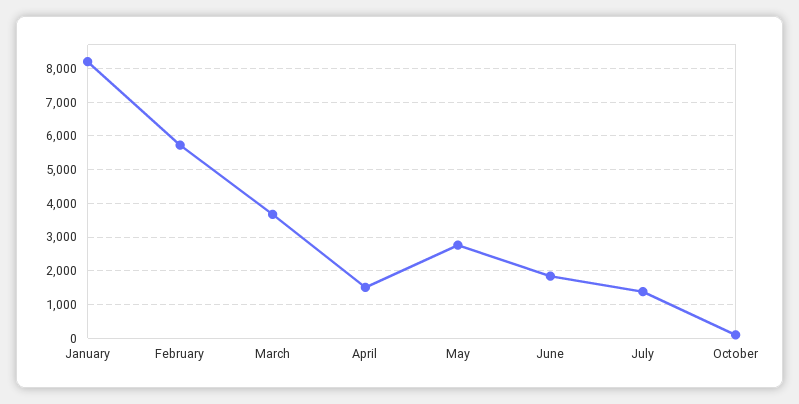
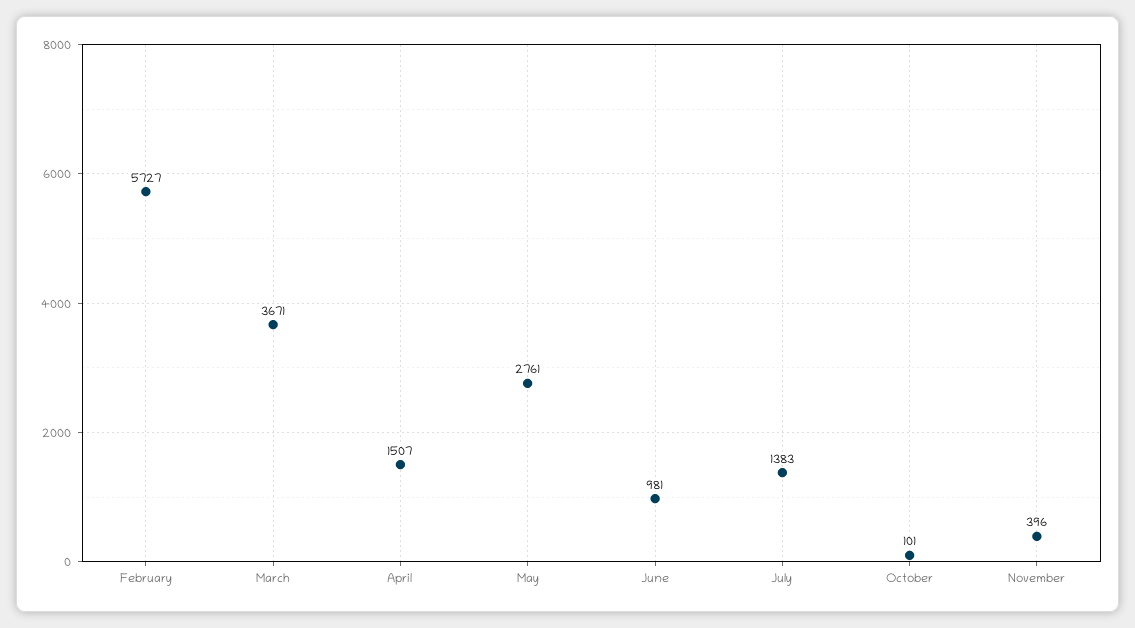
January: 8200 -> none
June: 1800 -> 981
November: none -> 396

